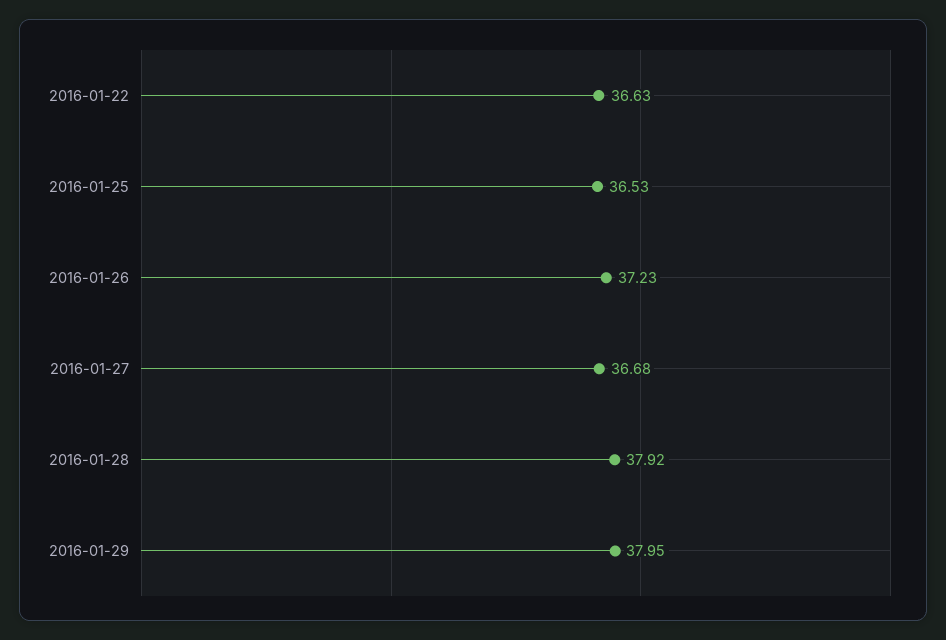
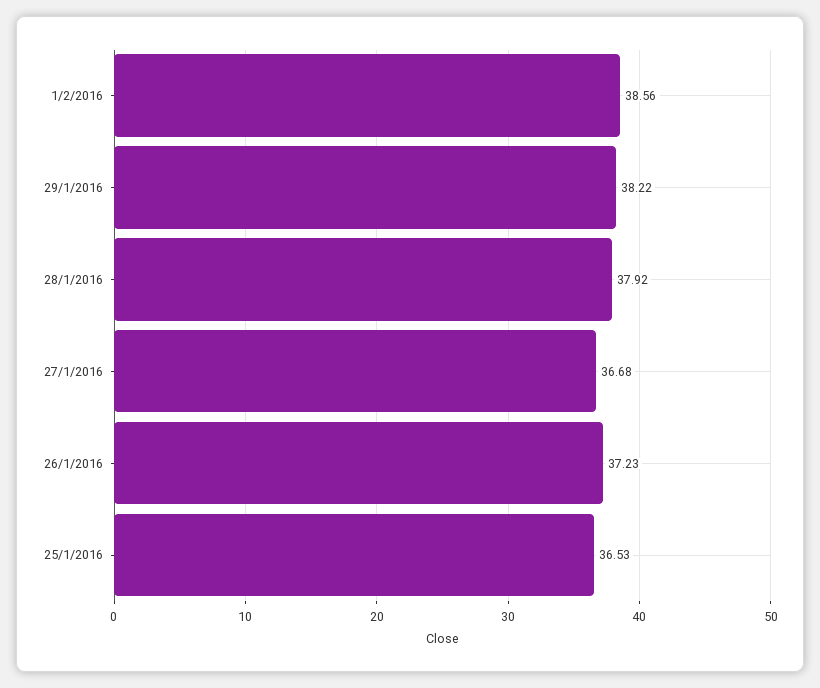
2016-01-22: 36.63 -> none
2016-01-29: 37.95 -> 38.22
1/2/2016: none -> 38.56

